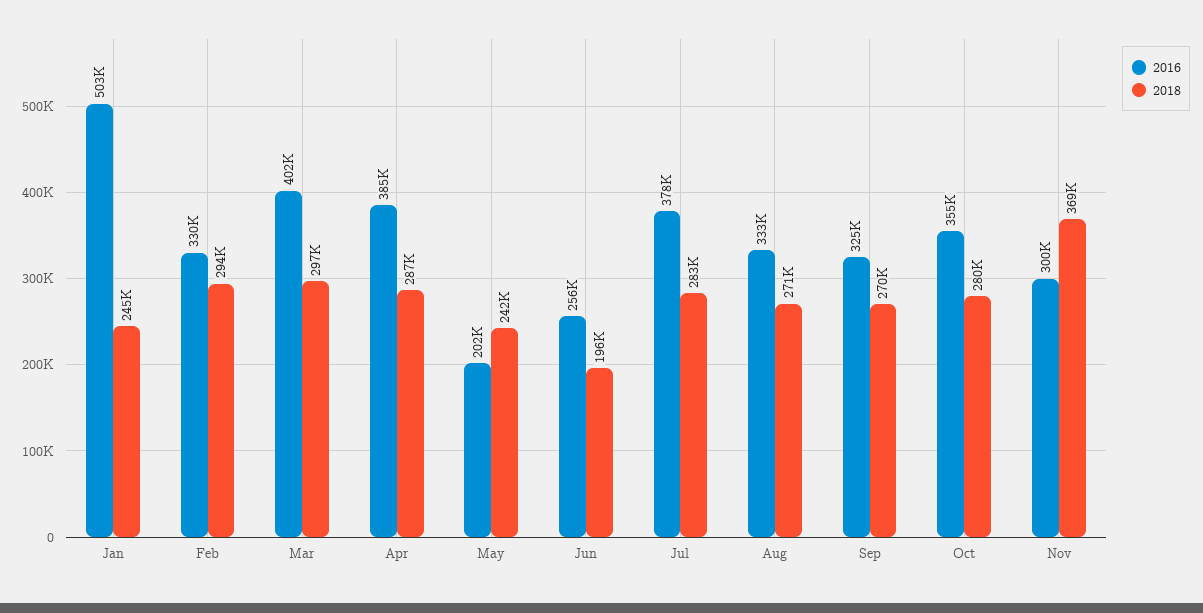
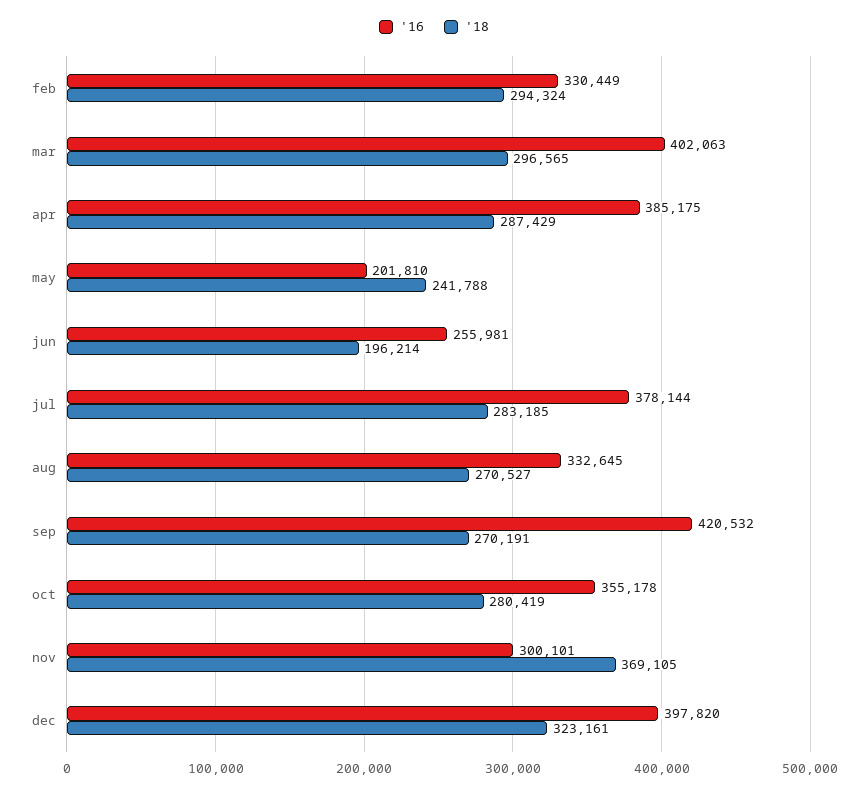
2016, Jan: 503000 -> none
2018, Jan: 245000 -> none
2016, Sep: 325000 -> 420532
2016, dec: none -> 397820
2018, dec: none -> 323161

